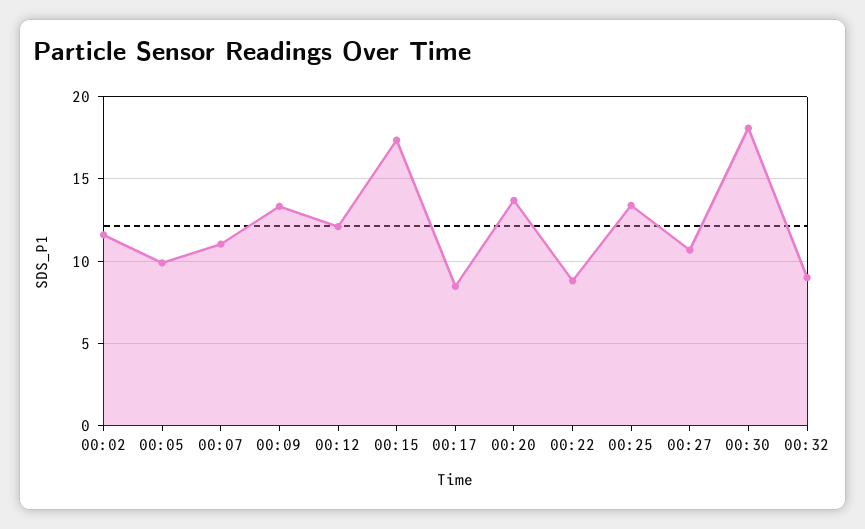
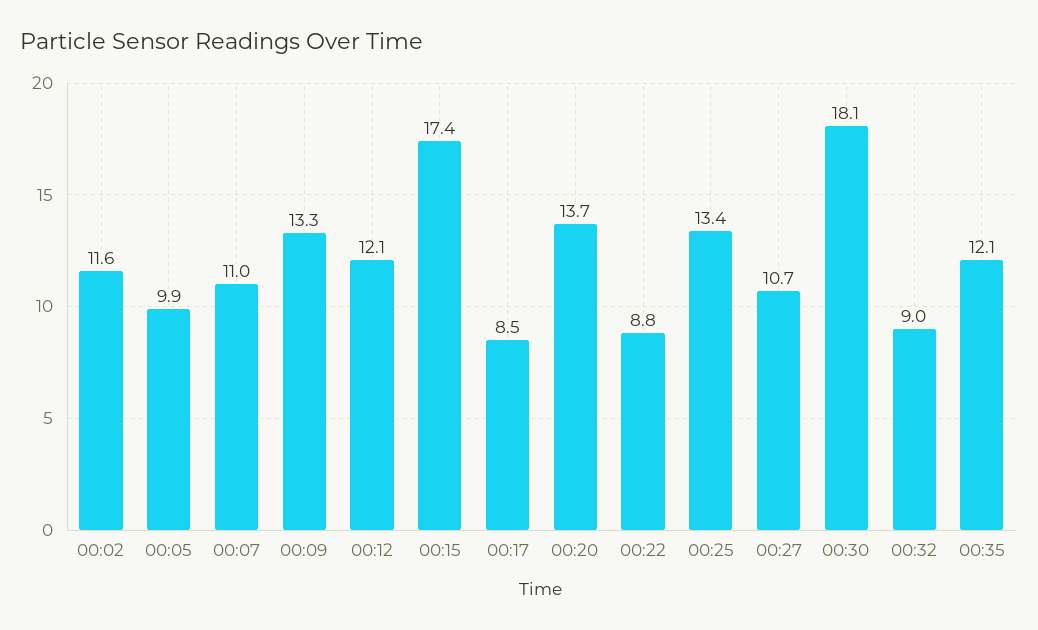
00:35: none -> 12.1

